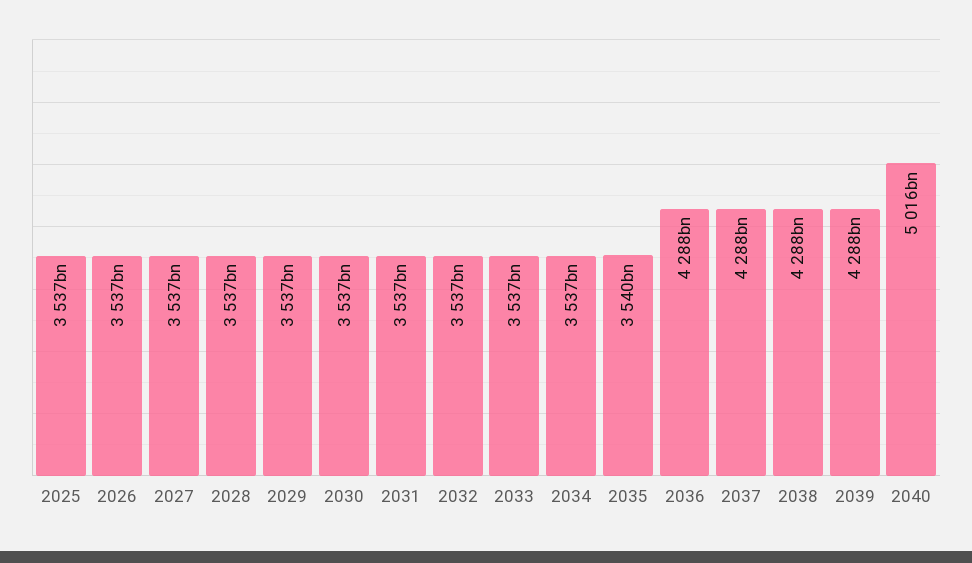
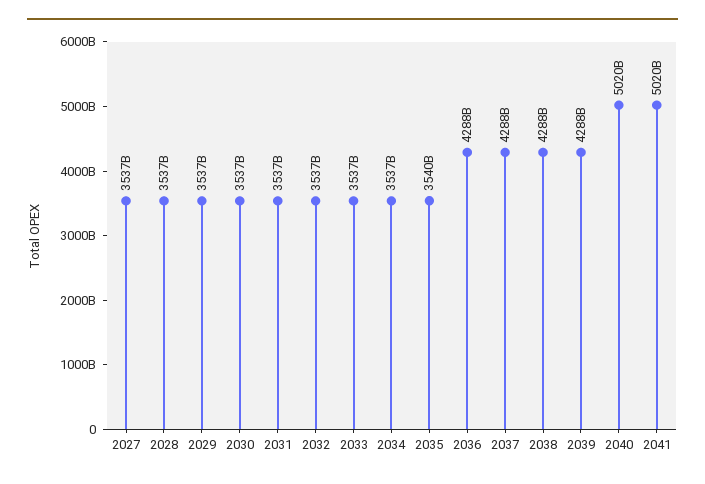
2025: 3537000000000 -> none
2026: 3537000000000 -> none
2040: 5016000000000 -> 5020000000000
2041: none -> 5020000000000

